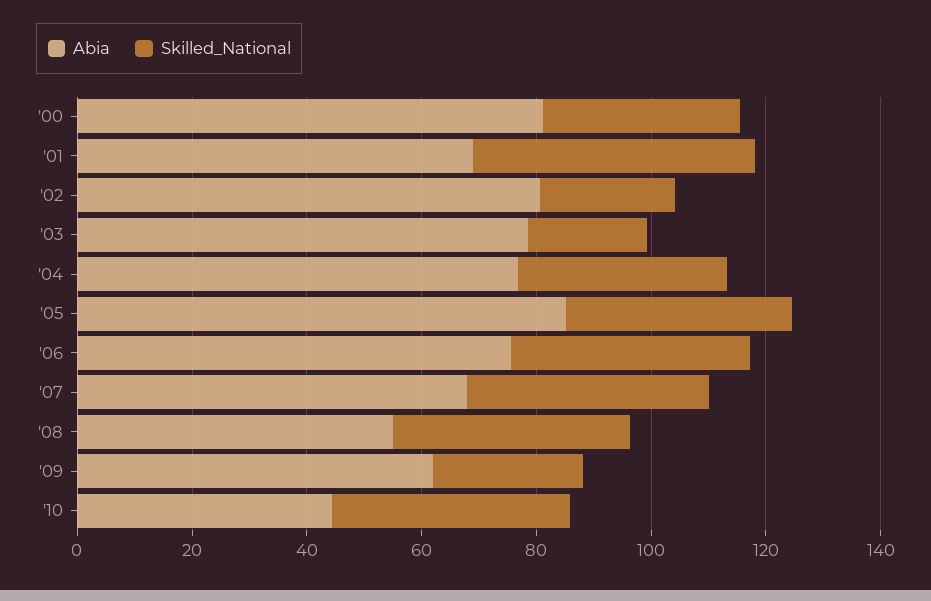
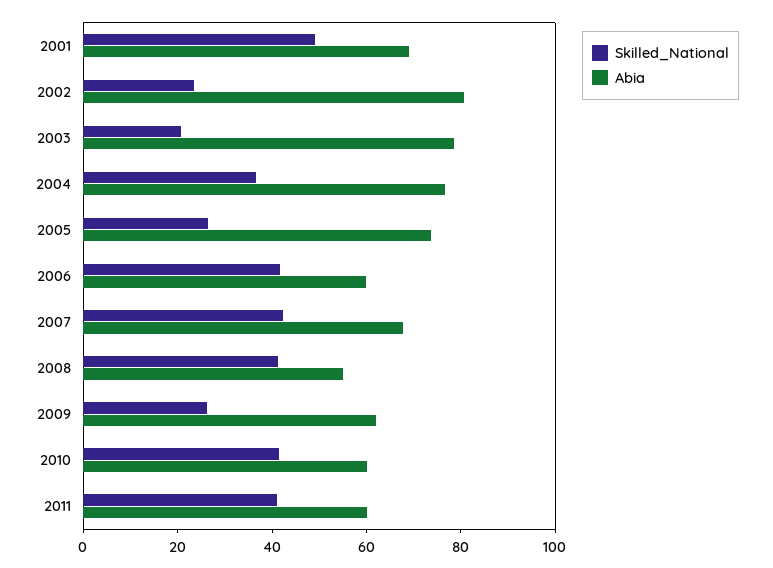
Abia, '00: 80 -> none
Skilled_National, '00: 35 -> none
Abia, '05: 85 -> 75
Skilled_National, '05: 40 -> 25
Abia, '06: 75 -> 60
Abia, '10: 45 -> 60
Skilled_National, 2011: none -> 40
Abia, 2011: none -> 60

